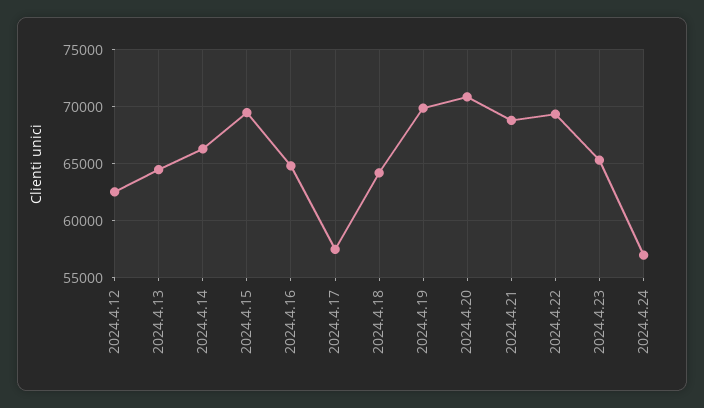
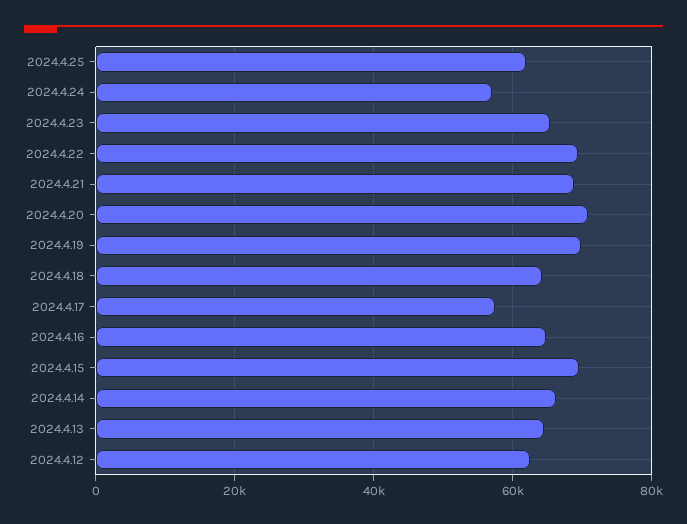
2024.4.25: none -> 62000

